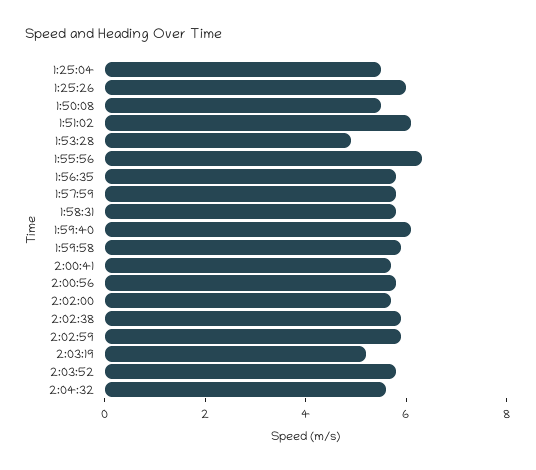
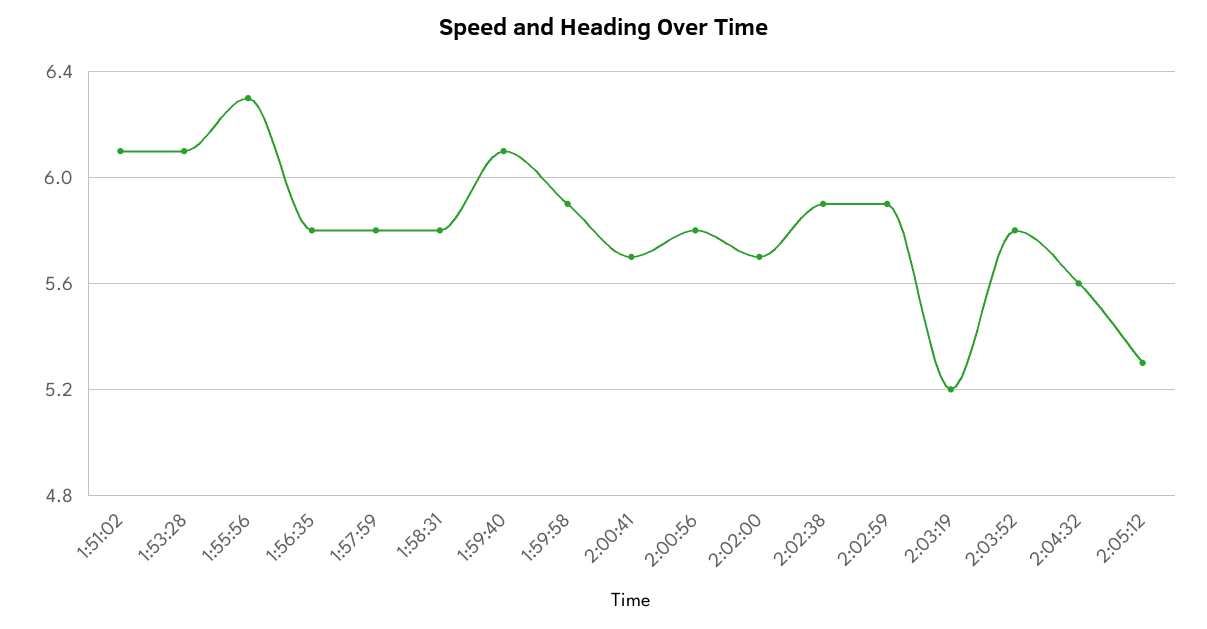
1:25:04: 5.5 -> none
1:25:26: 6 -> none
1:50:08: 5.5 -> none
1:53:28: 5 -> 6.1
2:05:12: none -> 5.3

